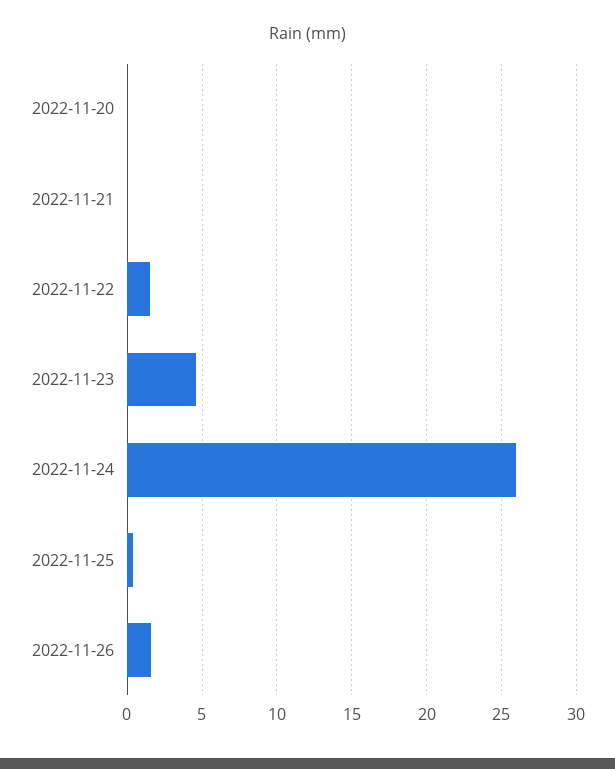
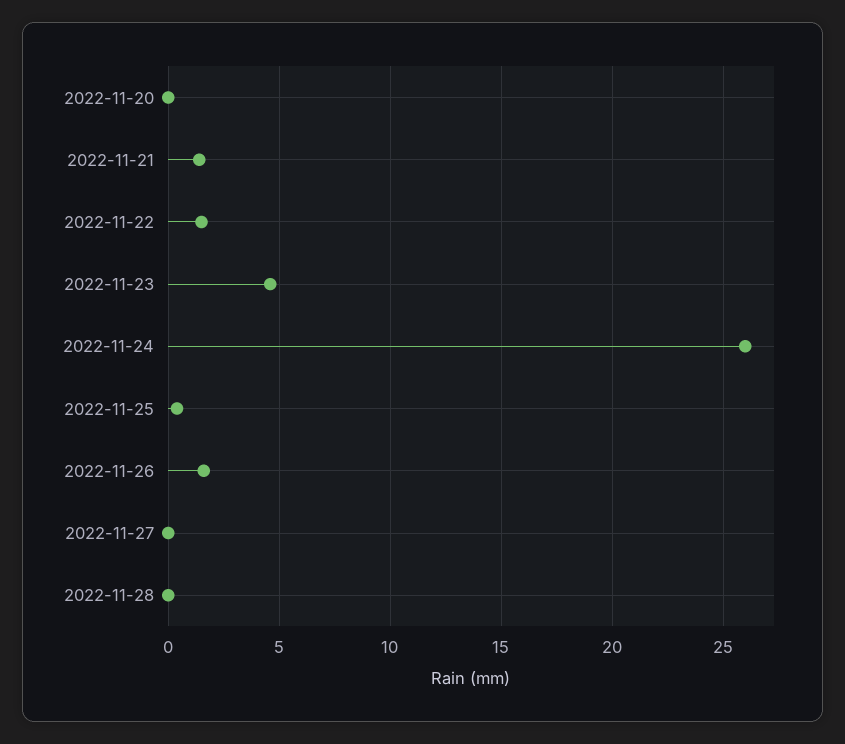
2022-11-21: 0 -> 1.5
2022-11-27: none -> 0
2022-11-28: none -> 0

